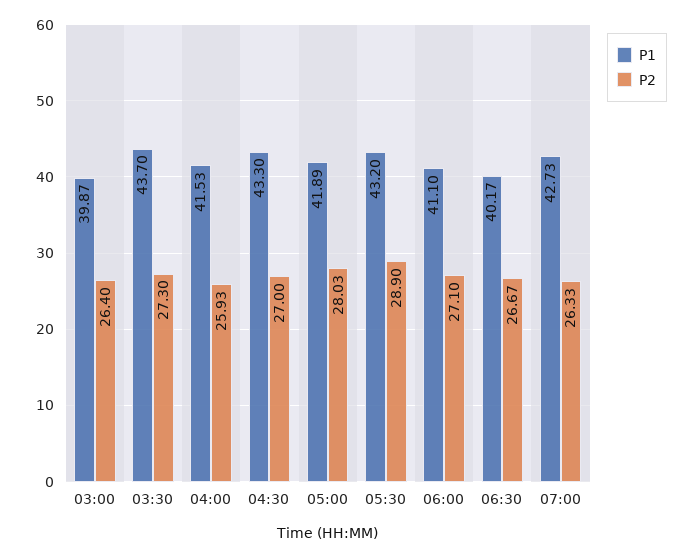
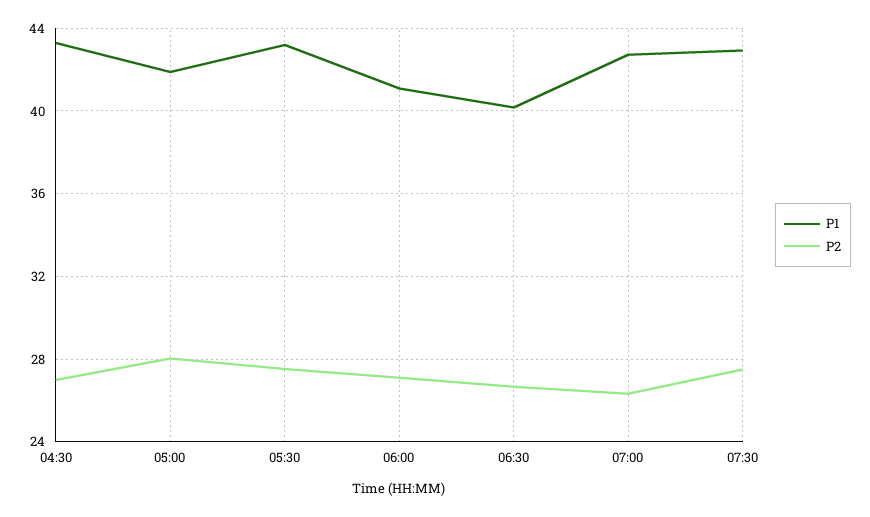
P1, 03:00: 39.87 -> none
P2, 03:00: 26.4 -> none
P1, 03:30: 43.7 -> none
P2, 03:30: 27.3 -> none
P1, 04:00: 41.53 -> none
P2, 04:00: 25.93 -> none
P2, 05:30: 28.9 -> 27.5
P1, 07:30: none -> 43
P2, 07:30: none -> 27.5

